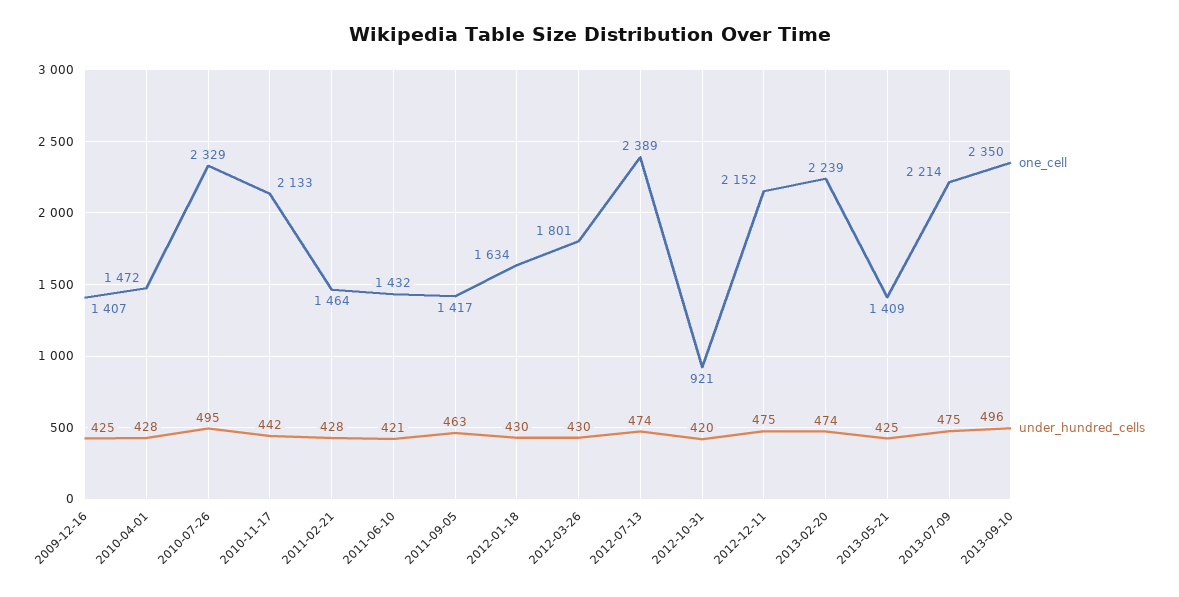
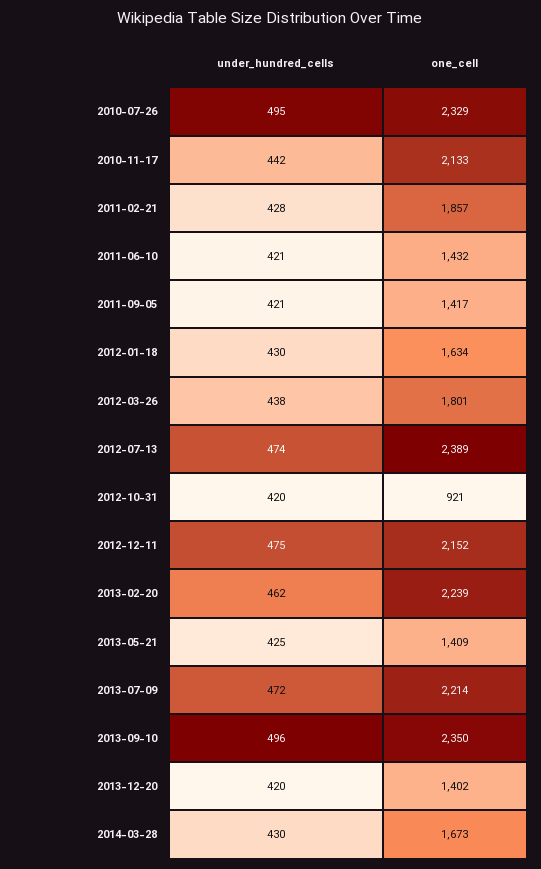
one_cell, 2009-12-16: 1407 -> none
under_hundred_cells, 2009-12-16: 425 -> none
one_cell, 2010-04-01: 1472 -> none
under_hundred_cells, 2010-04-01: 428 -> none
one_cell, 2011-02-21: 1464 -> 1857
under_hundred_cells, 2011-09-05: 463 -> 421
under_hundred_cells, 2012-03-26: 430 -> 438
under_hundred_cells, 2013-02-20: 474 -> 462
under_hundred_cells, 2013-07-09: 475 -> 472
under_hundred_cells, 2013-12-20: none -> 420
one_cell, 2013-12-20: none -> 1402
under_hundred_cells, 2014-03-28: none -> 430
one_cell, 2014-03-28: none -> 1673

